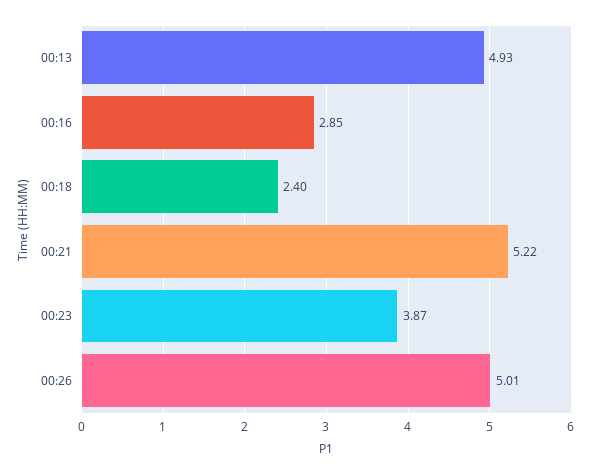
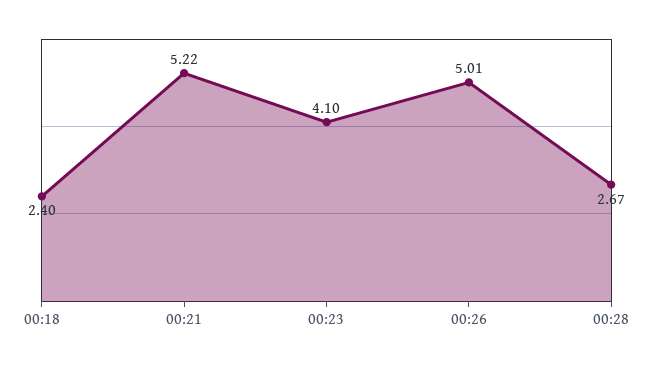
00:13: 4.93 -> none
00:16: 2.85 -> none
00:23: 3.87 -> 4.1
00:28: none -> 2.67

